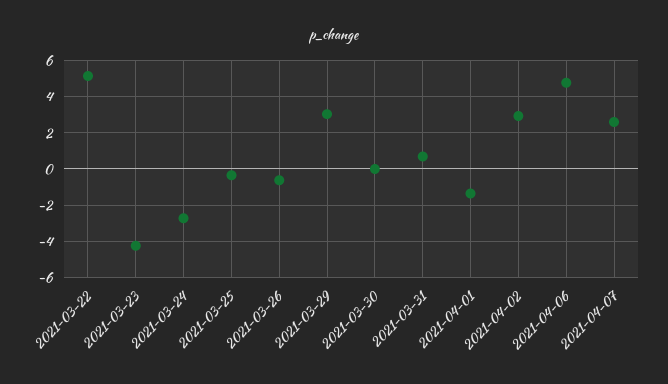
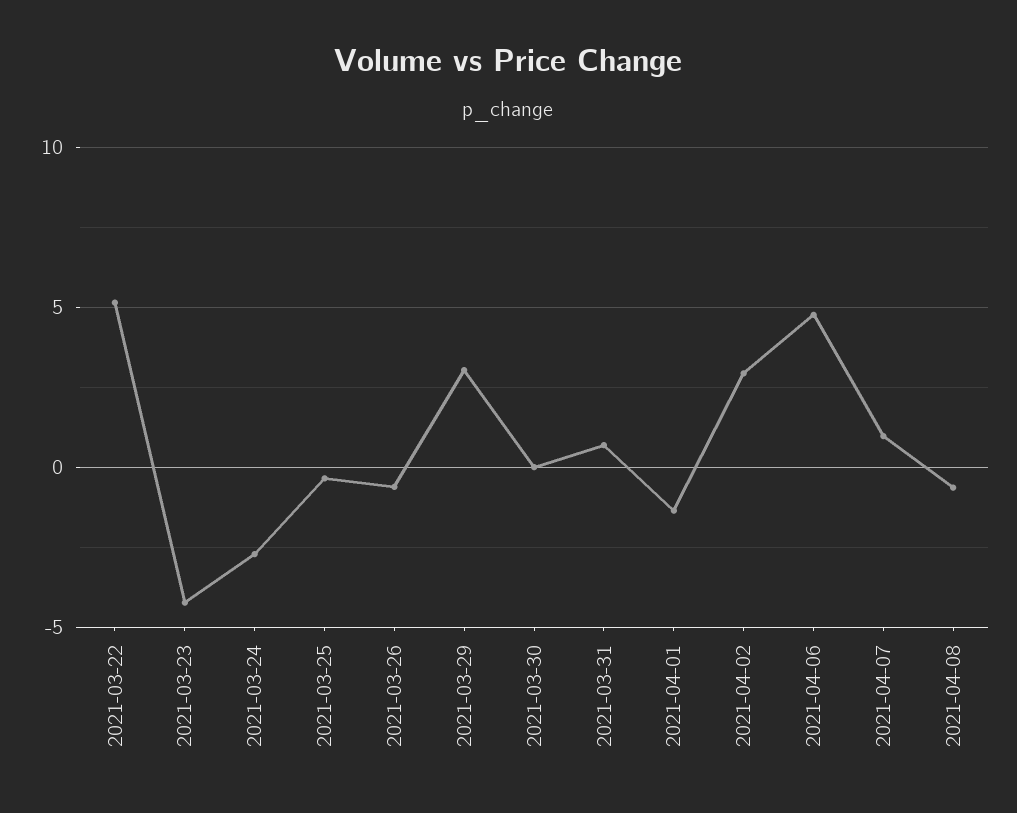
2021-04-07: 2.5 -> 1
2021-04-08: none -> -0.5

